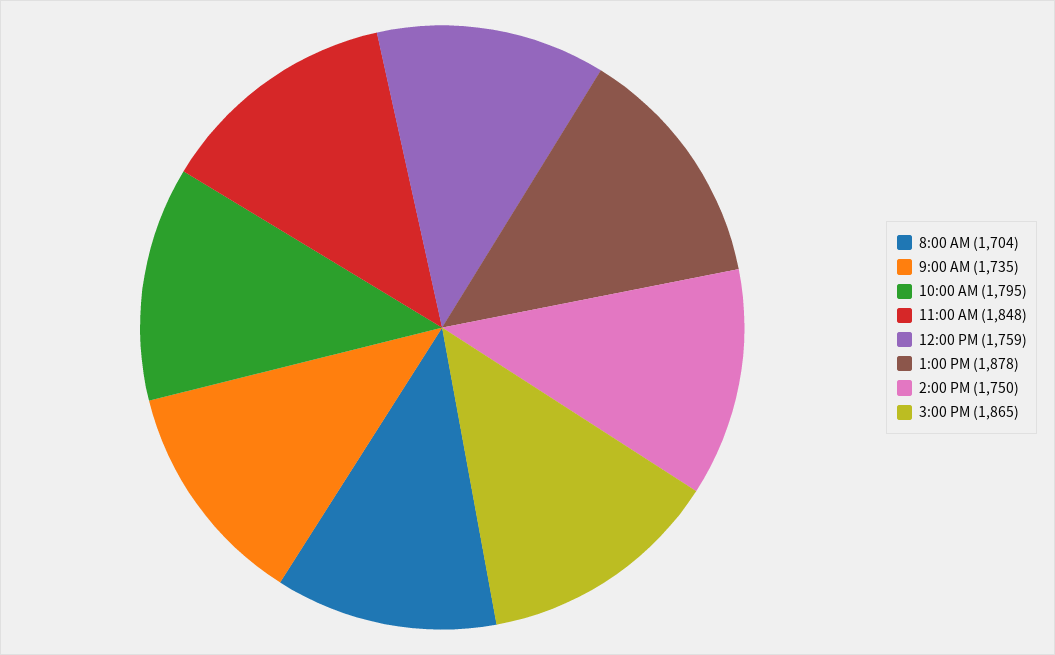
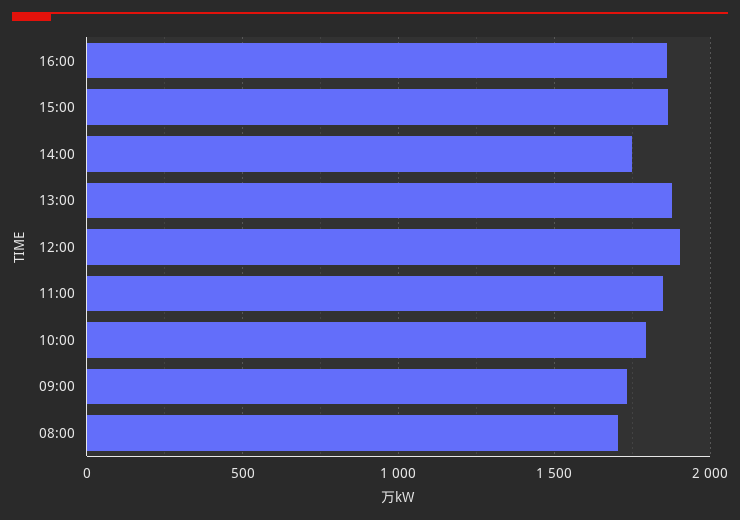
12:00 PM: 1759 -> 1900
16:00: none -> 1850

